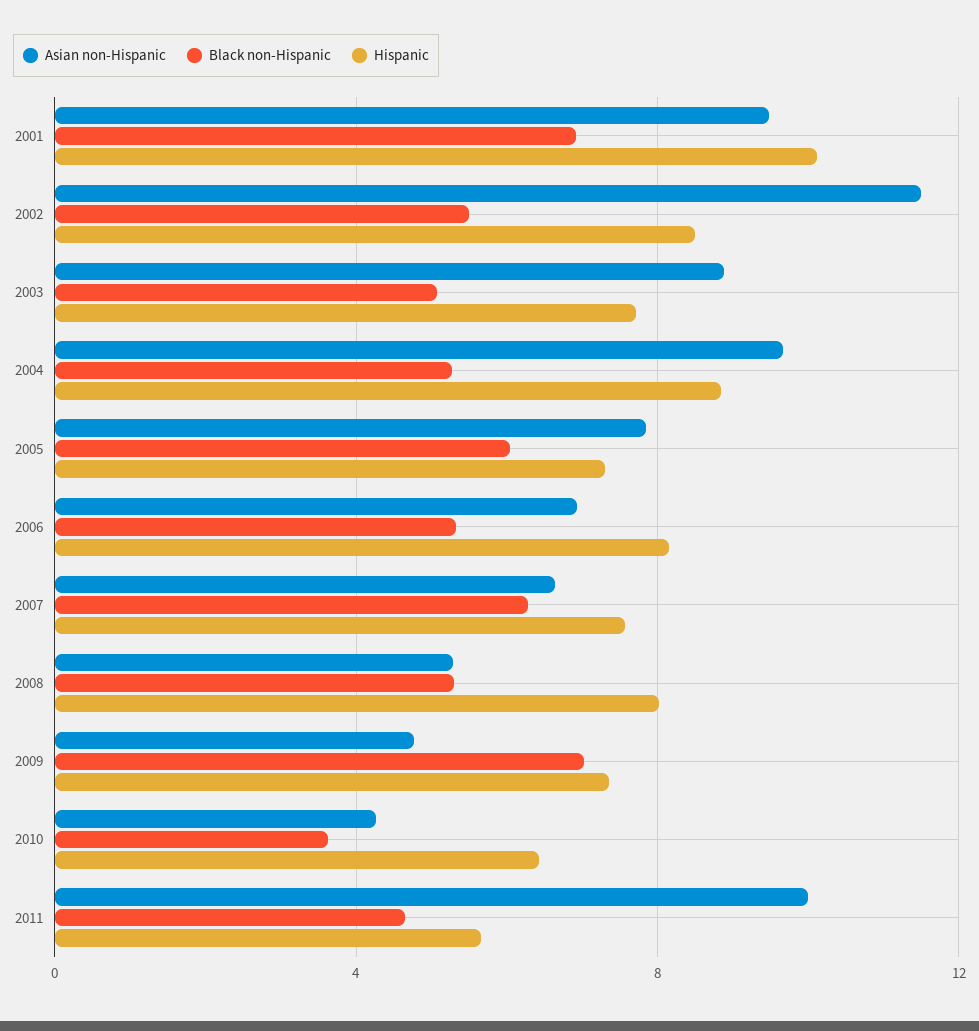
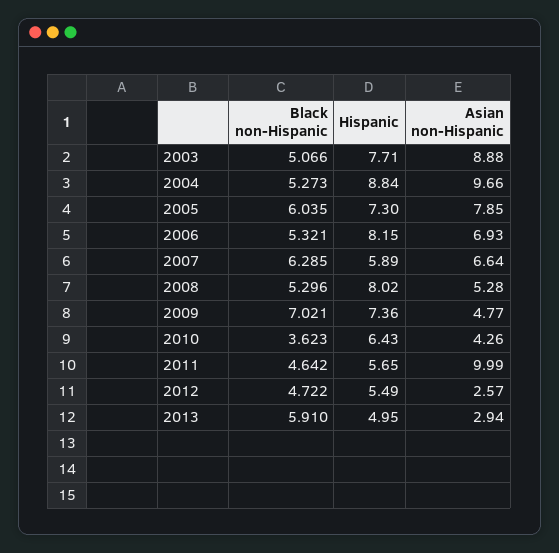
Asian non-Hispanic, 2001: 9.5 -> none
Black non-Hispanic, 2001: 7 -> none
Hispanic, 2001: 10 -> none
Asian non-Hispanic, 2002: 11.5 -> none
Black non-Hispanic, 2002: 5.5 -> none
Hispanic, 2002: 8.5 -> none
Hispanic, 2007: 7.5 -> 5.89
Black non-Hispanic, 2012: none -> 4.722
Hispanic, 2012: none -> 5.49
Asian non-Hispanic, 2012: none -> 2.57
Black non-Hispanic, 2013: none -> 5.91
Hispanic, 2013: none -> 4.95
Asian non-Hispanic, 2013: none -> 2.94

